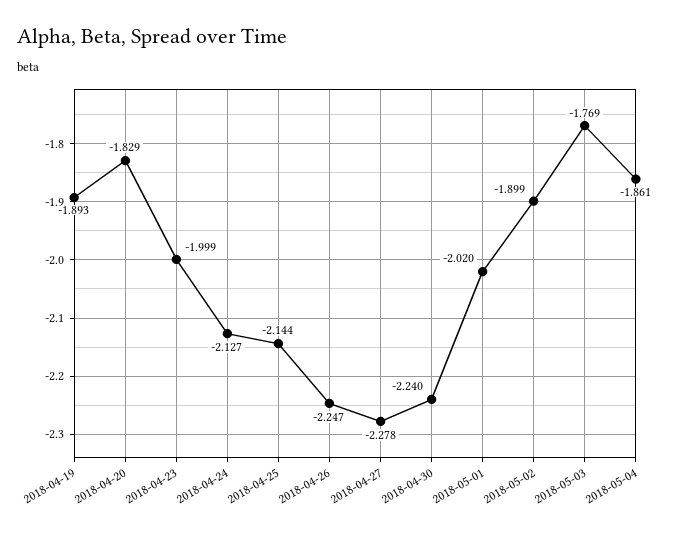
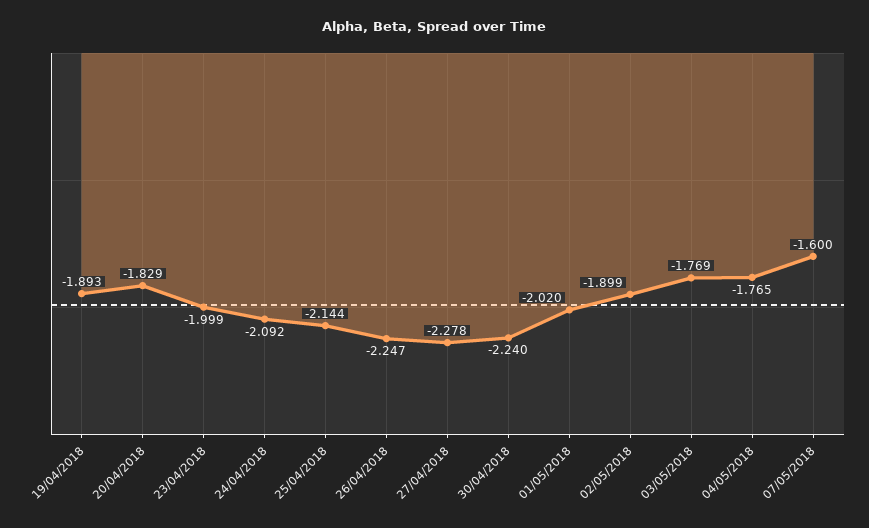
2018-04-24: -2.127 -> -2.092
2018-05-04: -1.861 -> -1.765
07/05/2018: none -> -1.6

